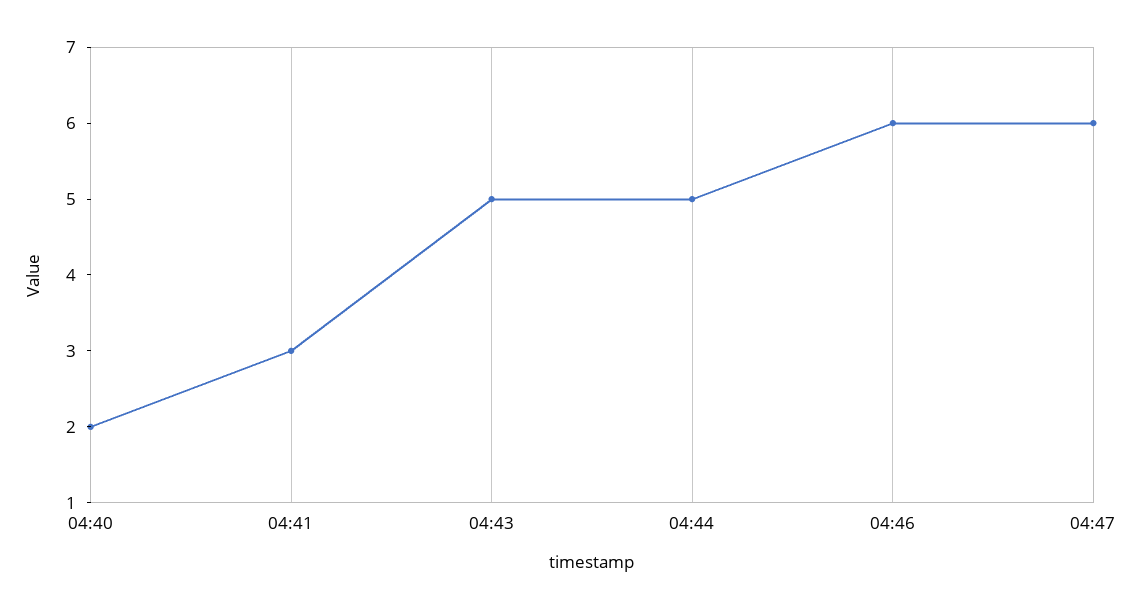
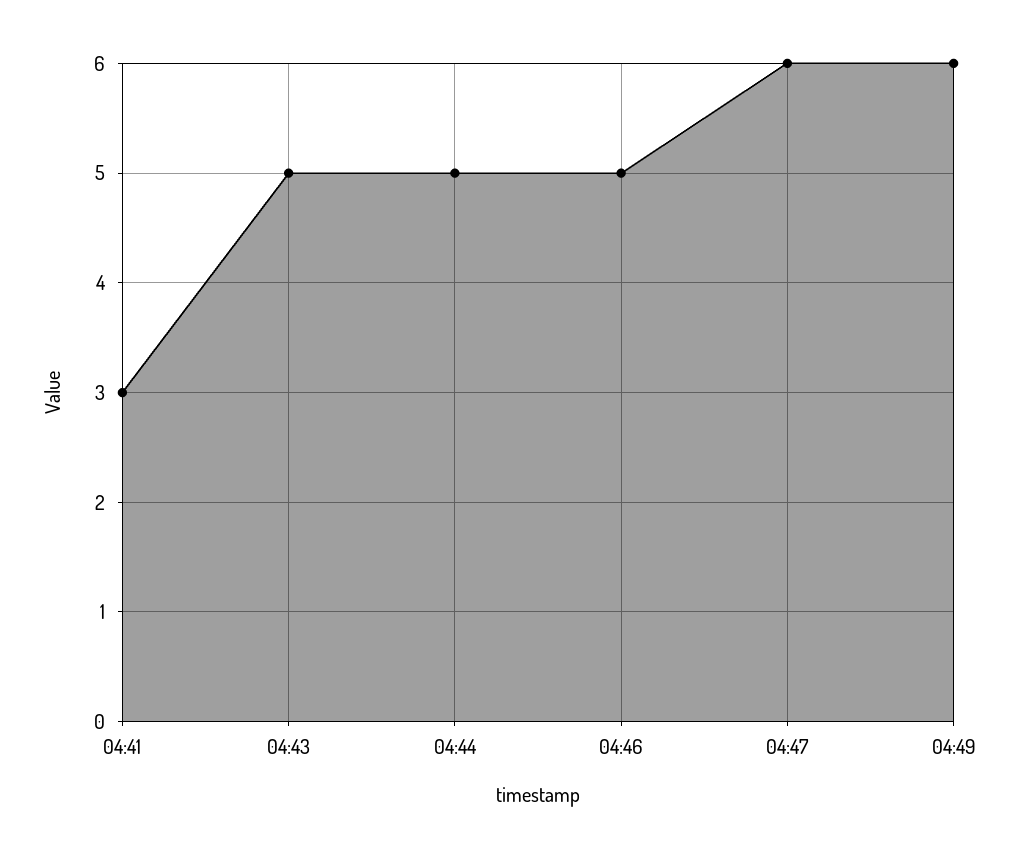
04:40: 2 -> none
04:46: 6 -> 5
04:49: none -> 6

